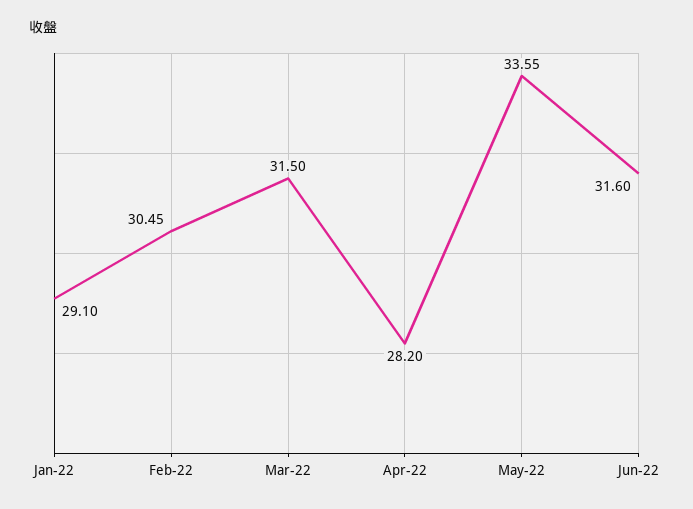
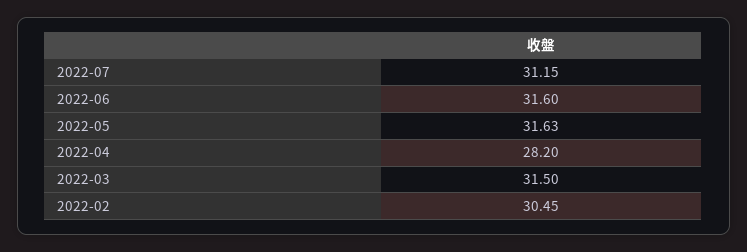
Jan-22: 29.1 -> none
May-22: 33.55 -> 31.63
2022-07: none -> 31.15

